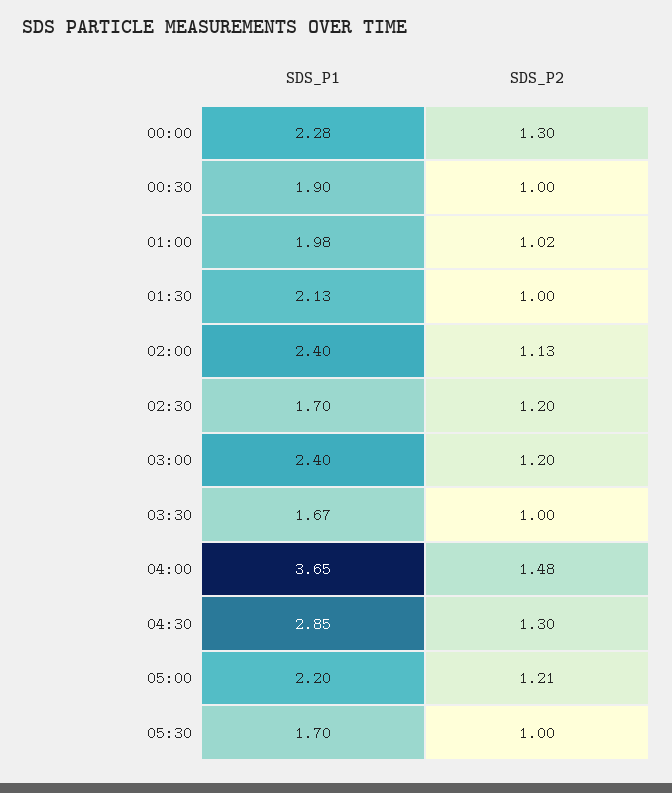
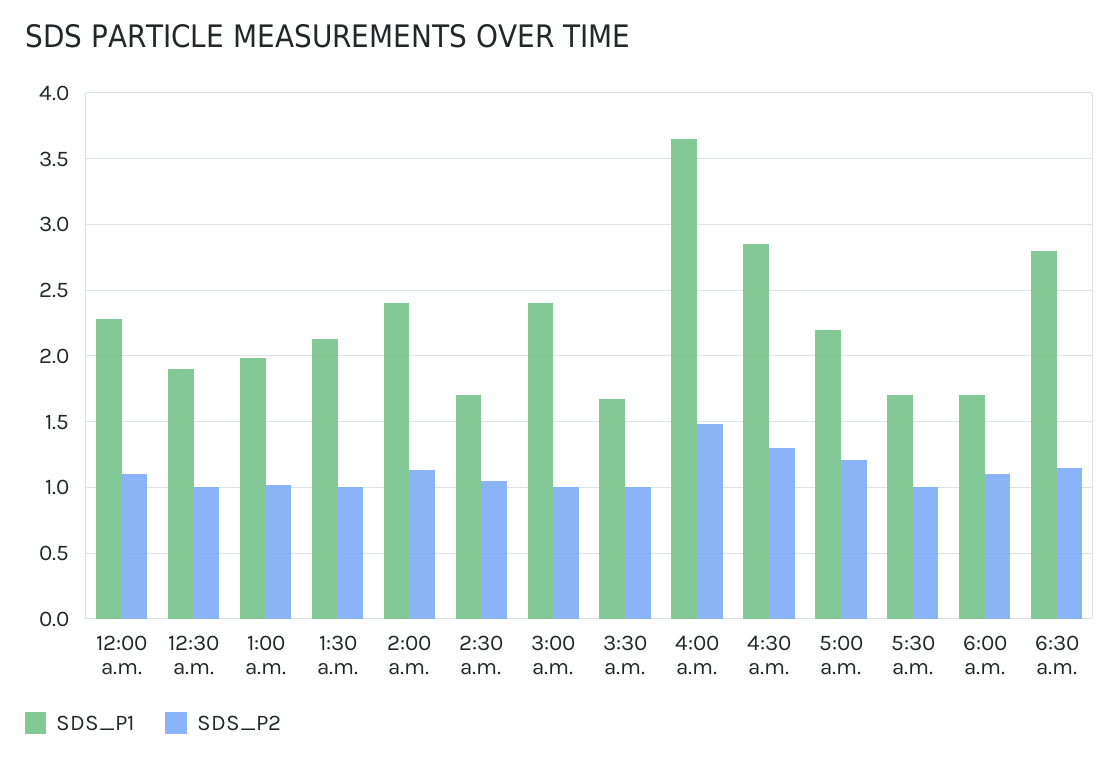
SDS_P2, 00:00: 1.3 -> 1.1
SDS_P2, 02:30: 1.2 -> 1.05
SDS_P2, 03:00: 1.2 -> 1
SDS_P1, 6:00 a.m.: none -> 1.7
SDS_P2, 6:00 a.m.: none -> 1.1
SDS_P1, 6:30 a.m.: none -> 2.8
SDS_P2, 6:30 a.m.: none -> 1.15

